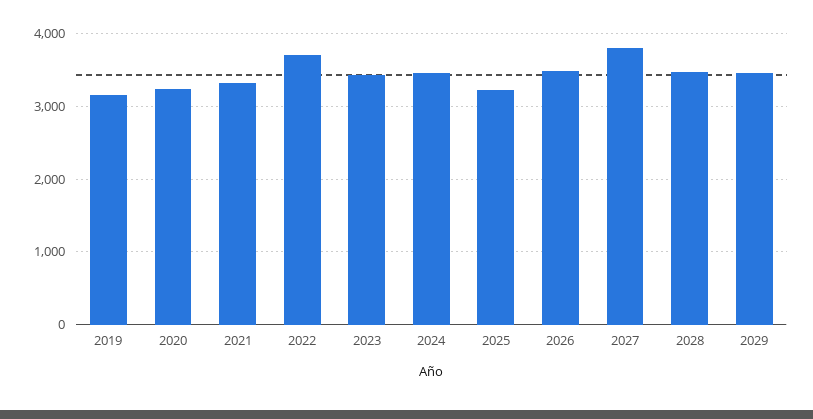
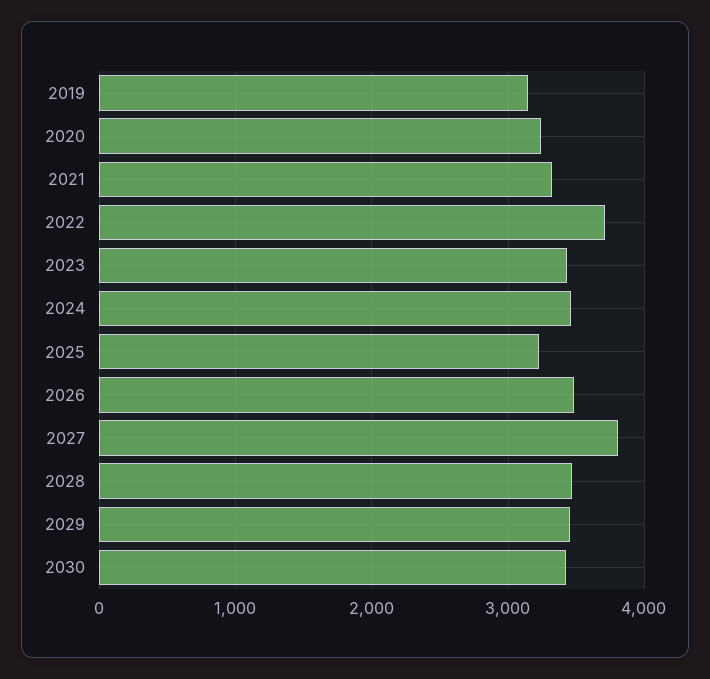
2030: none -> 3400

